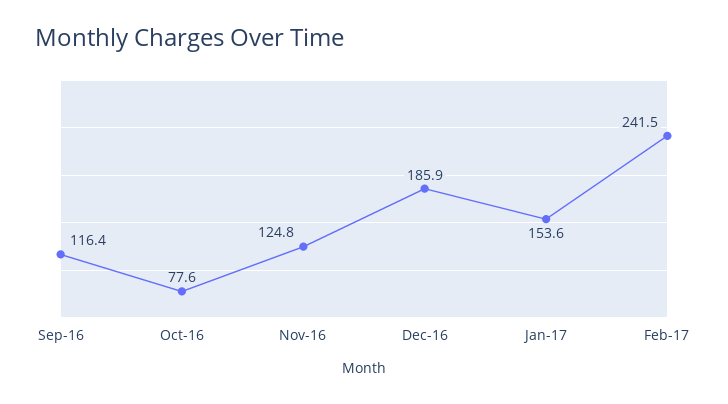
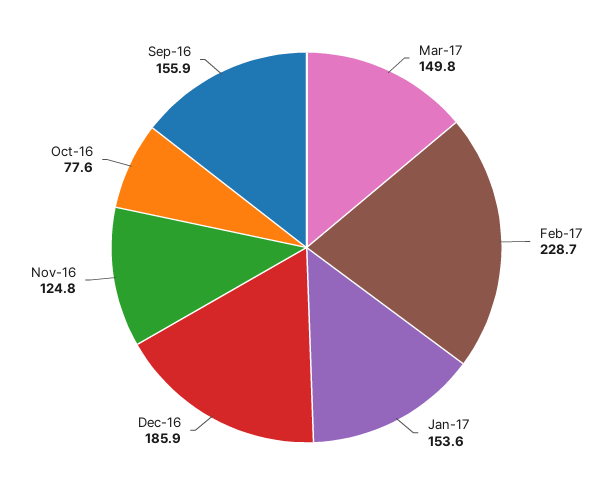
Sep-16: 116.4 -> 155.9
Feb-17: 241.5 -> 228.7
Mar-17: none -> 149.8

